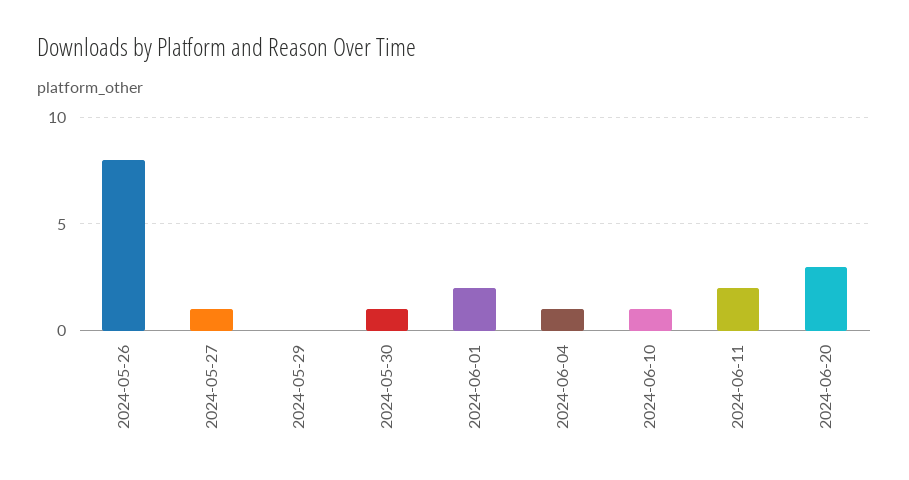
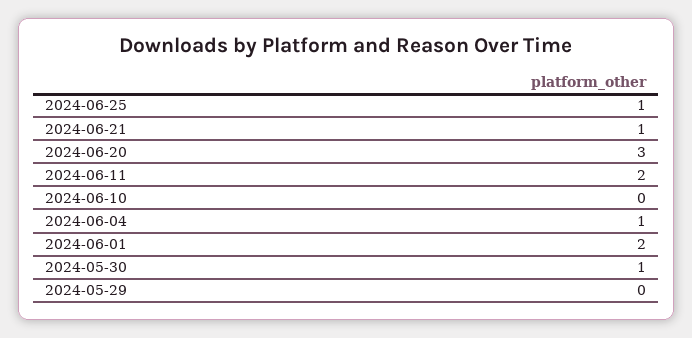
2024-05-26: 8 -> none
2024-05-27: 1 -> none
2024-06-10: 1 -> 0
2024-06-25: none -> 1
2024-06-21: none -> 1

